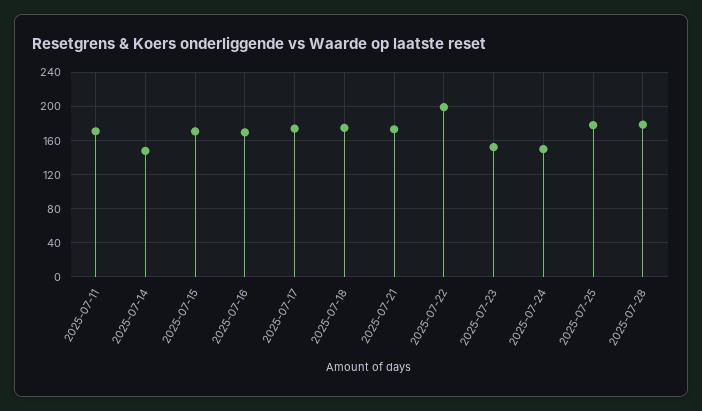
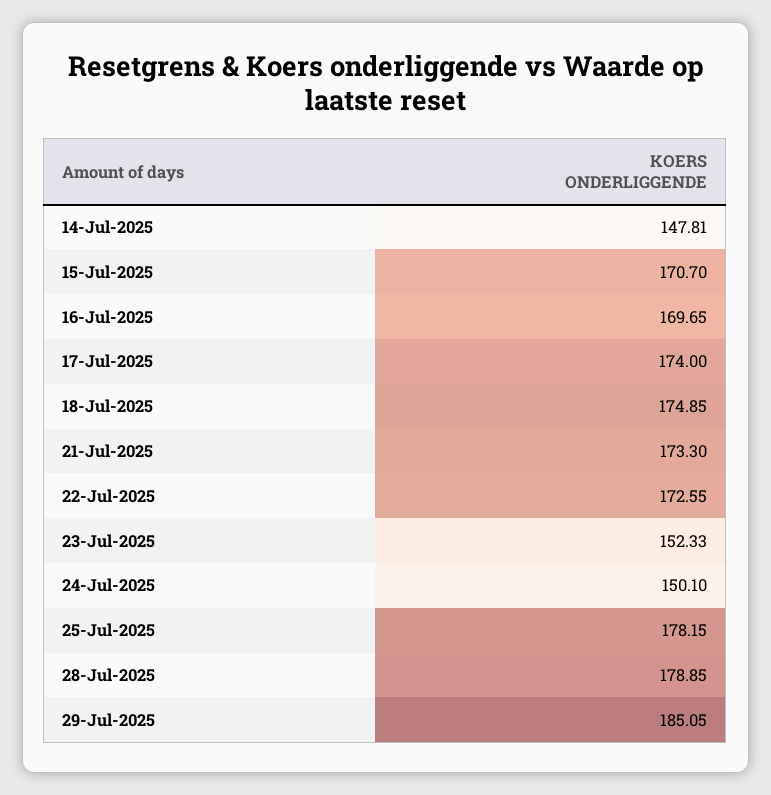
2025-07-11: 170 -> none
2025-07-22: 200 -> 172.55
29-Jul-2025: none -> 185.05

